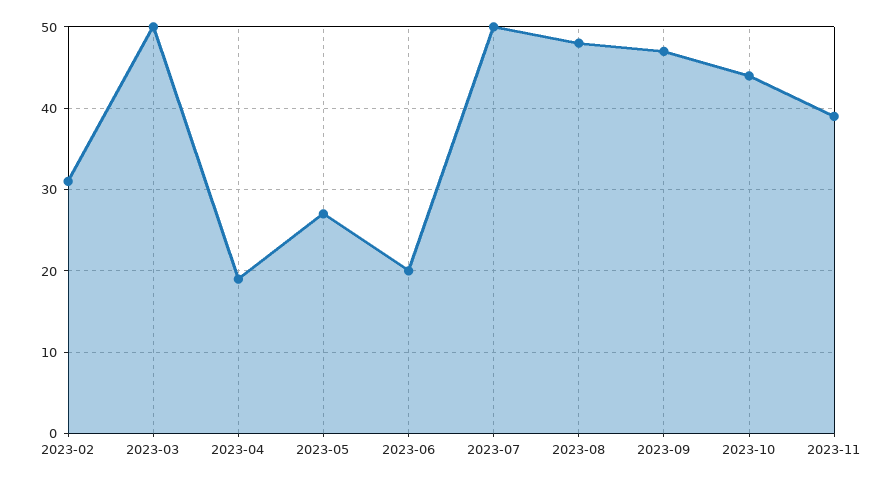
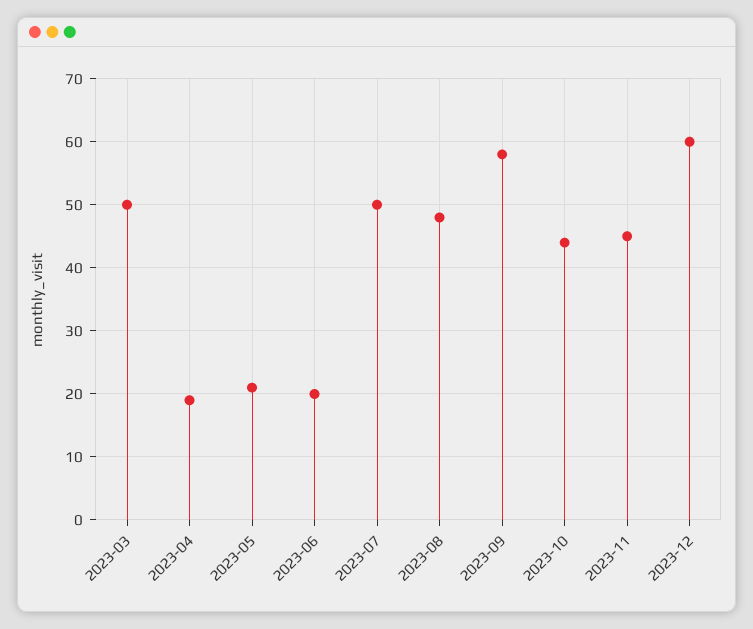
2023-02: 31 -> none
2023-05: 27 -> 21
2023-09: 47 -> 58
2023-11: 39 -> 45
2023-12: none -> 60

